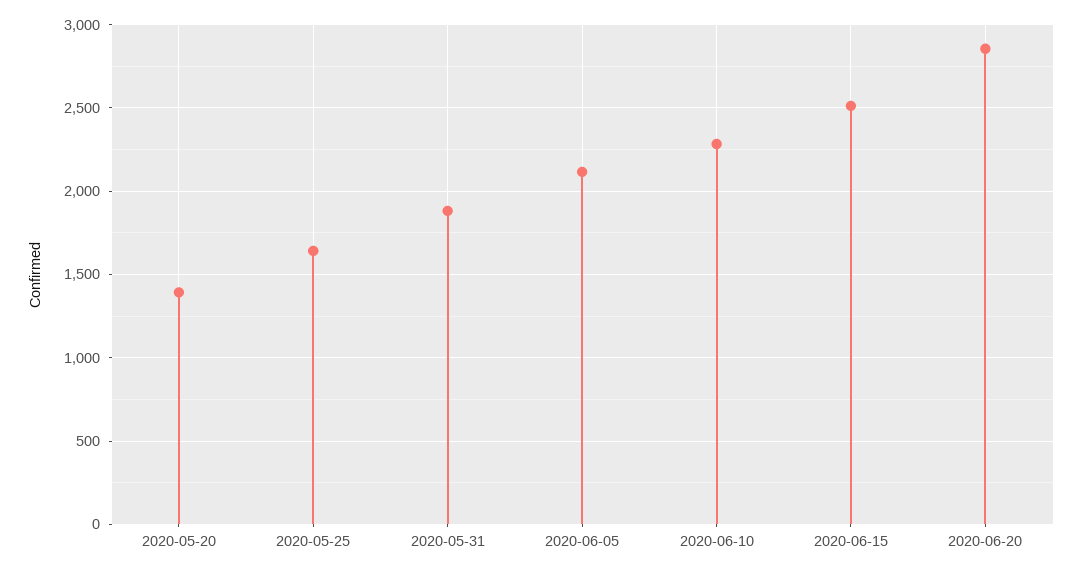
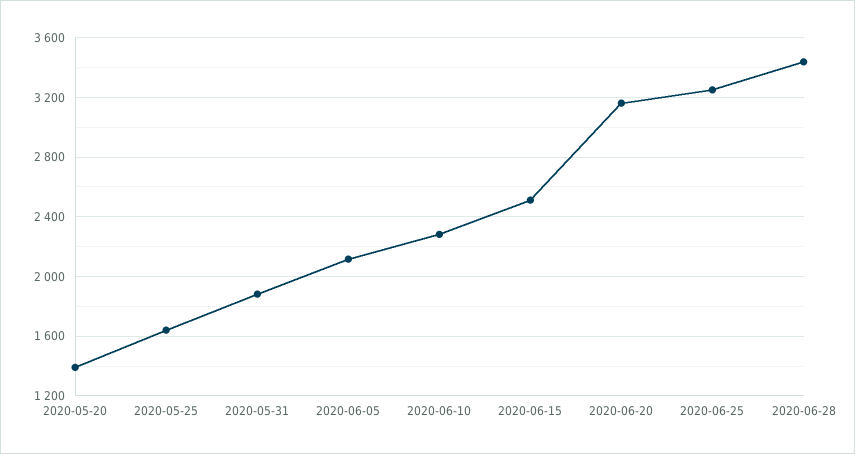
2020-06-20: 2850 -> 3150
2020-06-25: none -> 3250
2020-06-28: none -> 3450

